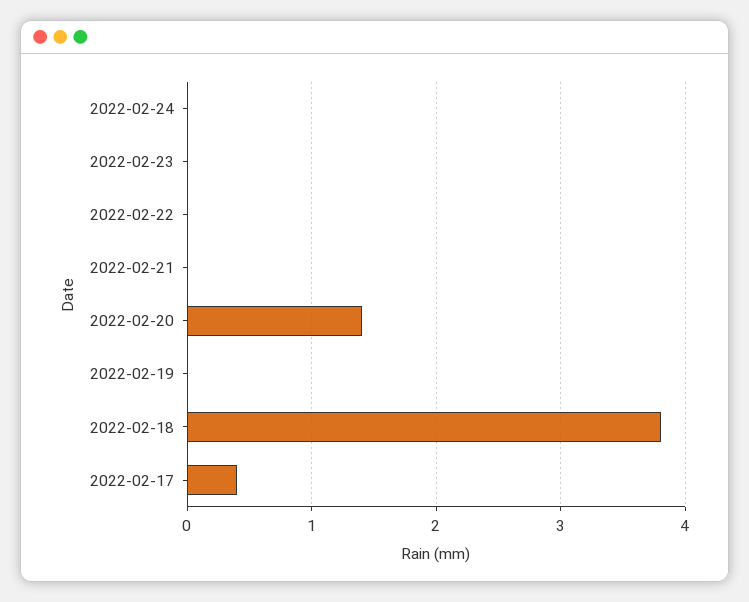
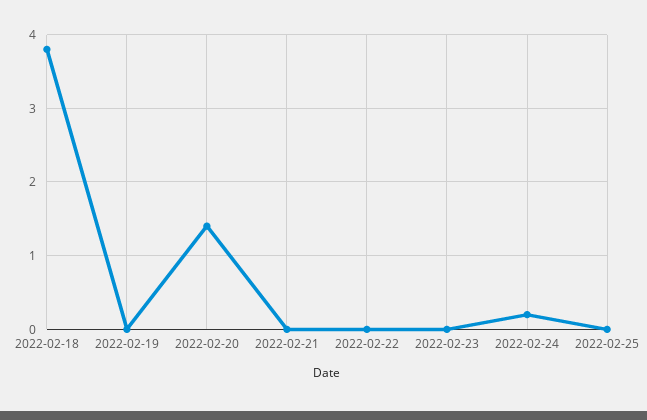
2022-02-24: 0 -> 0.2
2022-02-17: 0.4 -> none
2022-02-25: none -> 0

